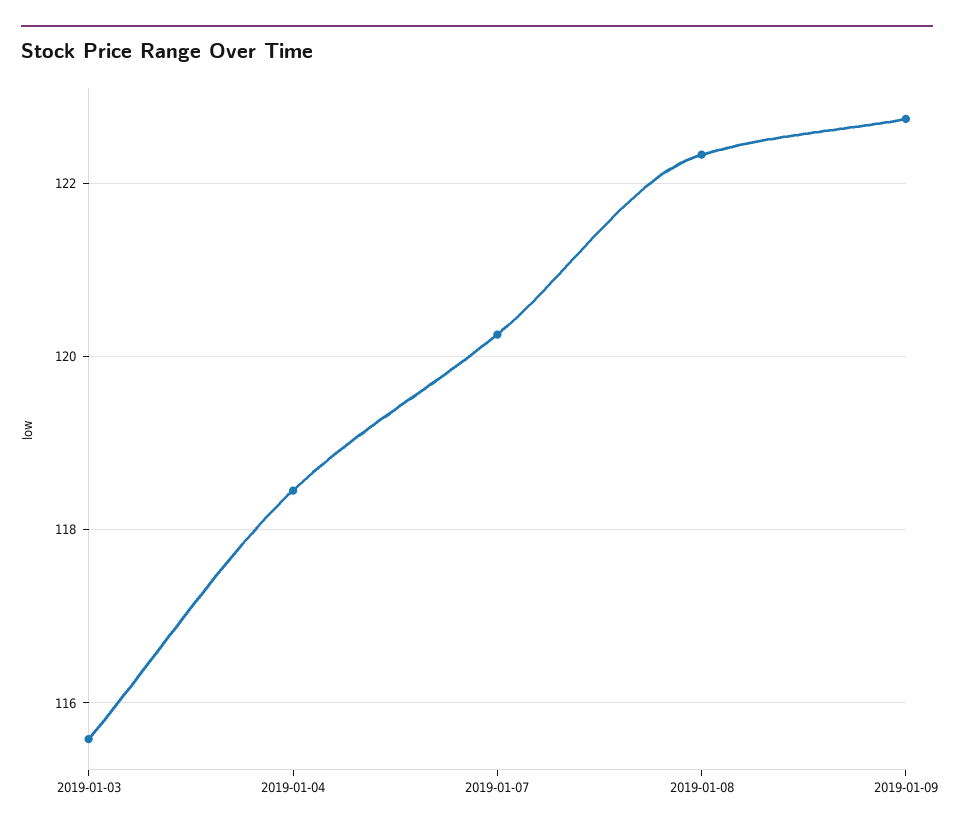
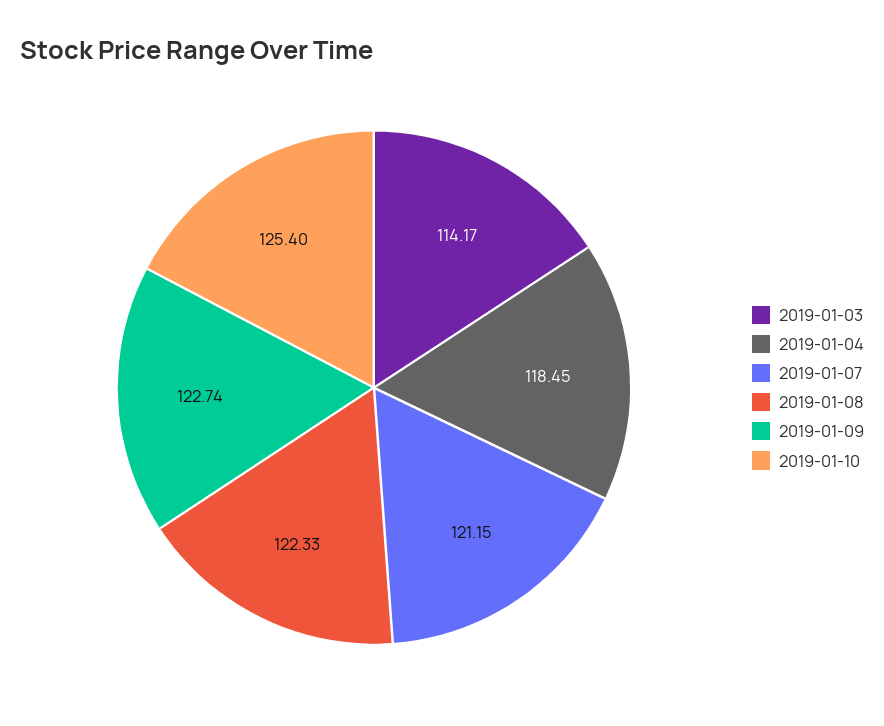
2019-01-03: 115.6 -> 114.17
2019-01-07: 120.2 -> 121.15
2019-01-10: none -> 125.4

